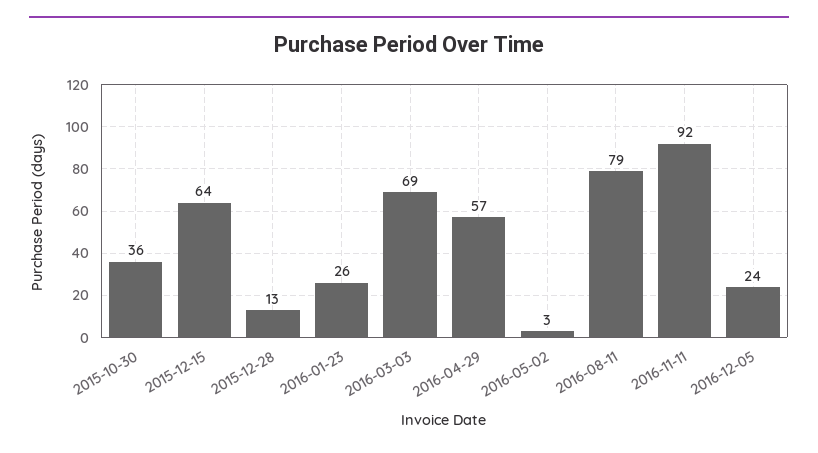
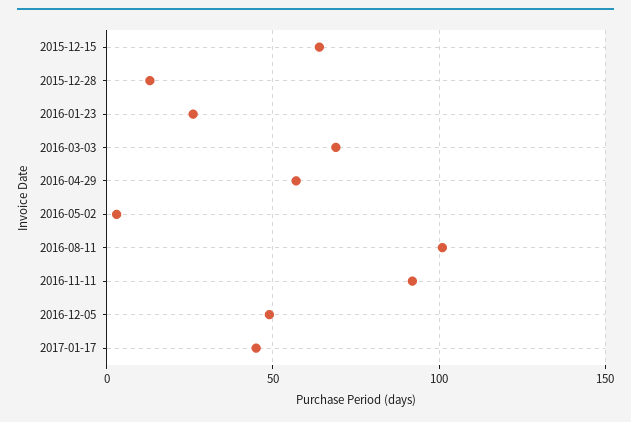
2015-10-30: 36 -> none
2016-08-11: 79 -> 100
2016-12-05: 24 -> 50
2017-01-17: none -> 45

